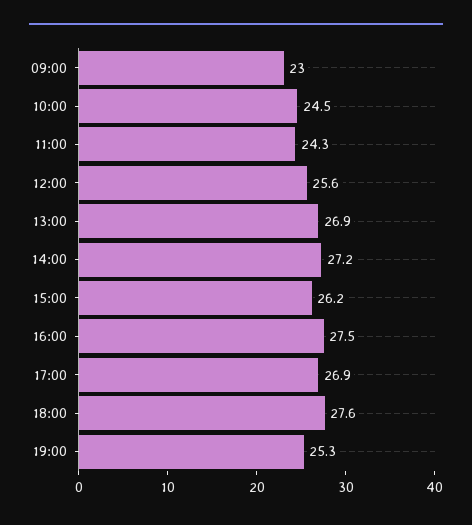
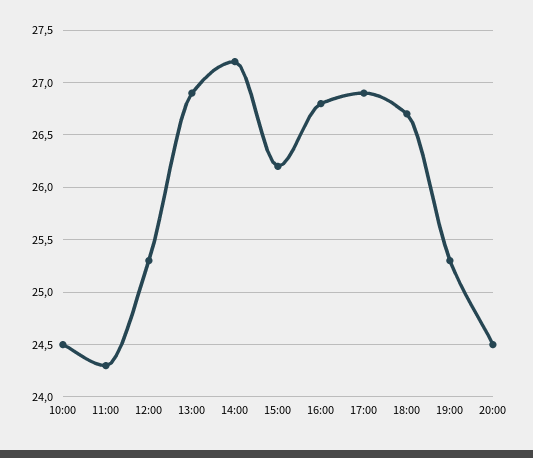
09:00: 23 -> none
12:00: 25.6 -> 25.3
16:00: 27.5 -> 26.8
18:00: 27.6 -> 26.7
20:00: none -> 24.5

